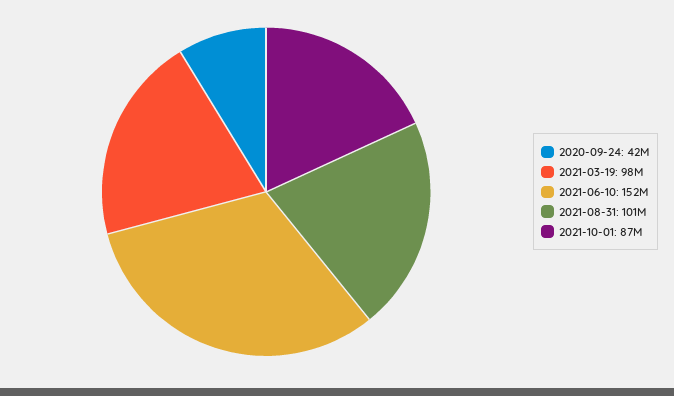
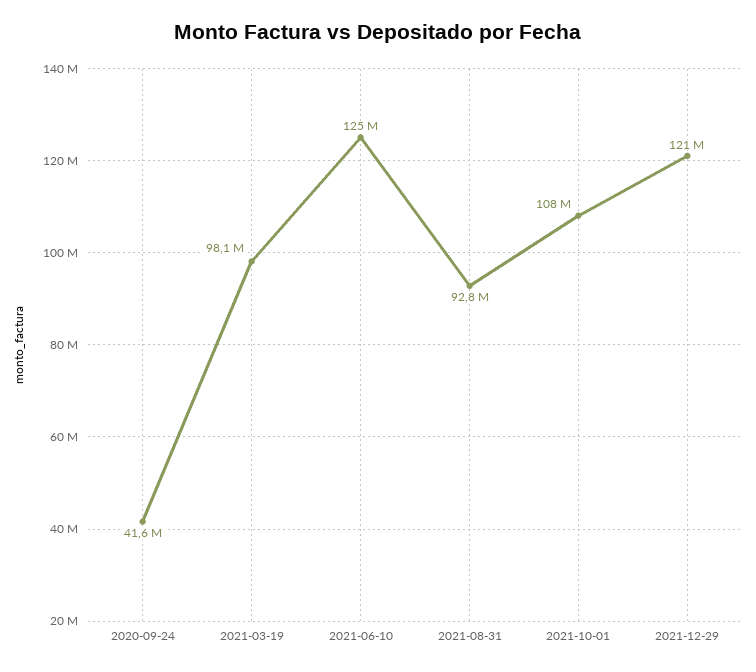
2021-06-10: 152000000 -> 125000000
2021-08-31: 101000000 -> 92800000
2021-10-01: 87000000 -> 108000000
2021-12-29: none -> 121000000

